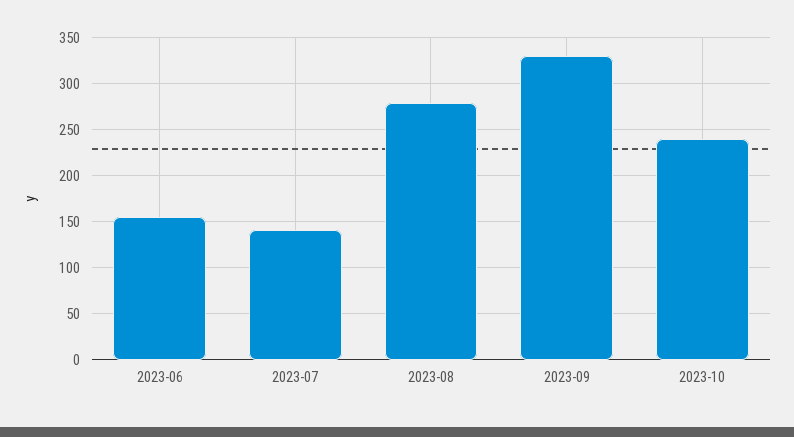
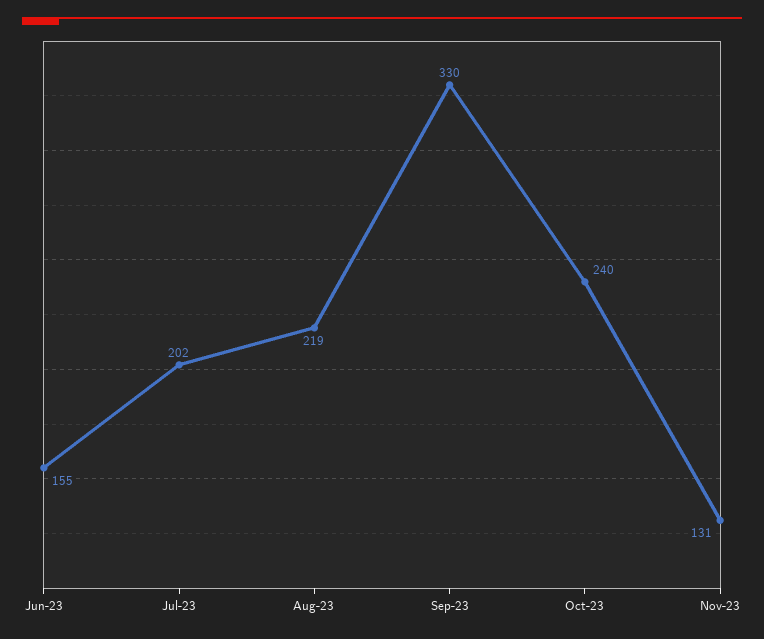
2023-07: 140 -> 202
2023-08: 280 -> 219
Nov-23: none -> 131

